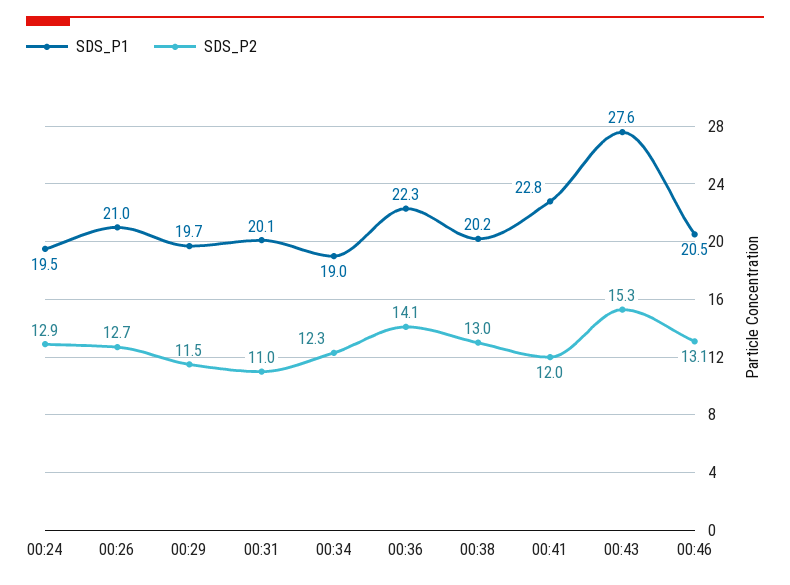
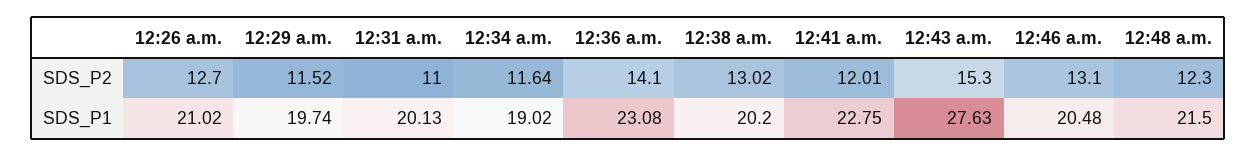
SDS_P1, 00:24: 19.5 -> none
SDS_P2, 00:24: 12.9 -> none
SDS_P2, 00:34: 12.3 -> 11.64
SDS_P1, 00:36: 22.3 -> 23.08
SDS_P2, 12:48 a.m.: none -> 12.3
SDS_P1, 12:48 a.m.: none -> 21.5

